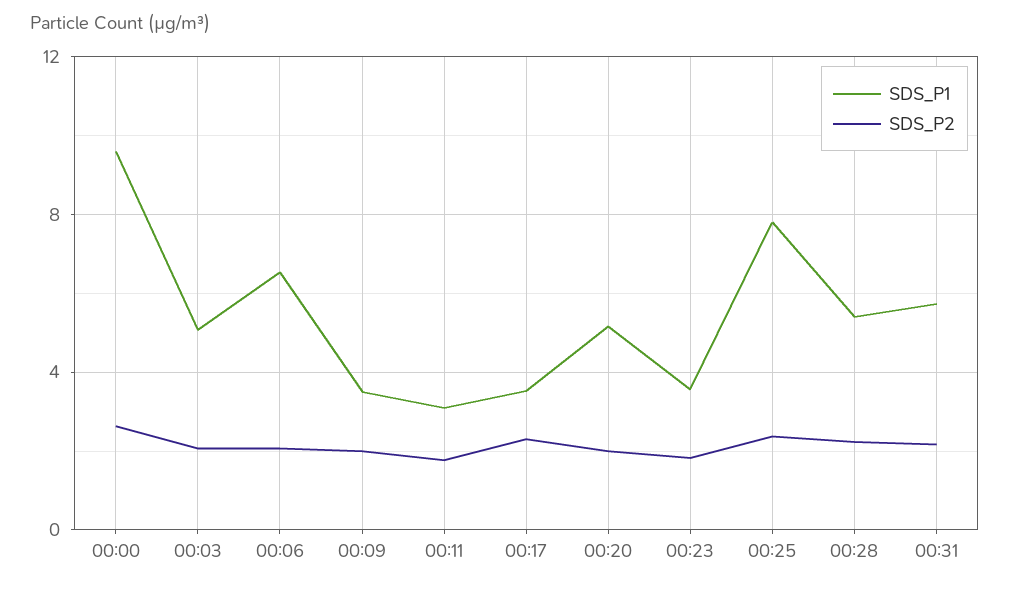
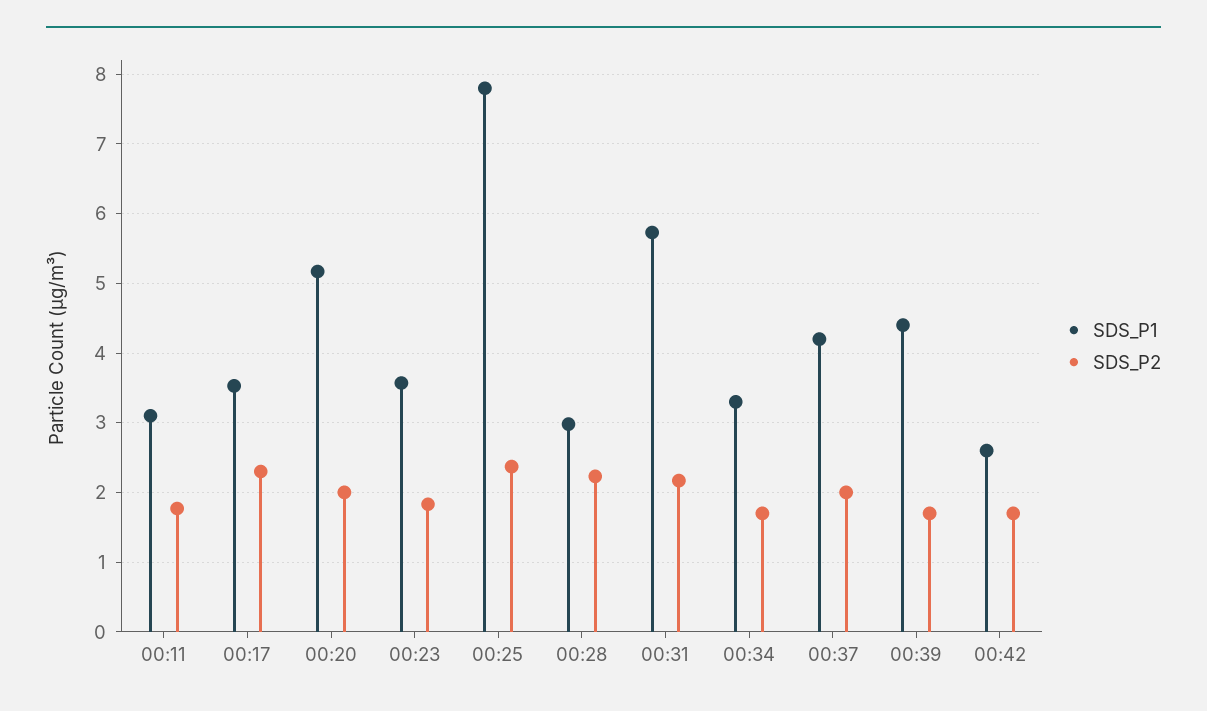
SDS_P1, 00:00: 9.5 -> none
SDS_P2, 00:00: 2.5 -> none
SDS_P1, 00:03: 5 -> none
SDS_P2, 00:03: 2 -> none
SDS_P1, 00:06: 6.5 -> none
SDS_P2, 00:06: 2 -> none
SDS_P1, 00:09: 3.5 -> none
SDS_P2, 00:09: 2 -> none
SDS_P1, 00:28: 5.5 -> 3
SDS_P1, 00:34: none -> 3.3
SDS_P2, 00:34: none -> 1.7
SDS_P1, 00:37: none -> 4.2
SDS_P2, 00:37: none -> 2
SDS_P1, 00:39: none -> 4.4
SDS_P2, 00:39: none -> 1.7
SDS_P1, 00:42: none -> 2.6
SDS_P2, 00:42: none -> 1.7

